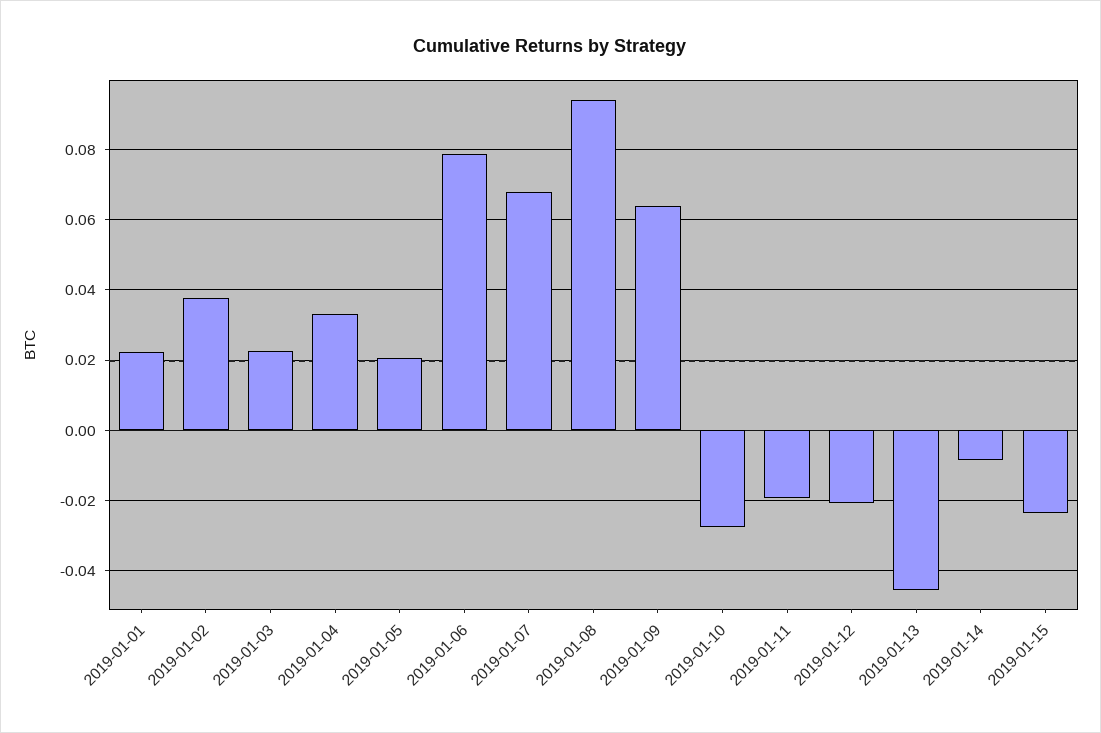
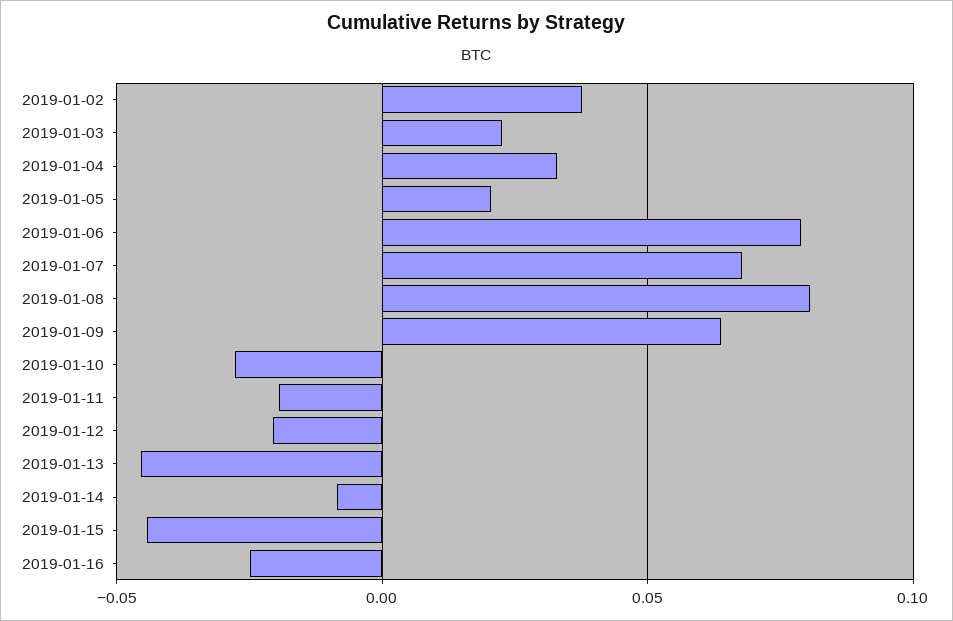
2019-01-01: 0.022 -> none
2019-01-08: 0.094 -> 0.08
2019-01-15: -0.024 -> -0.045
2019-01-16: none -> -0.025

